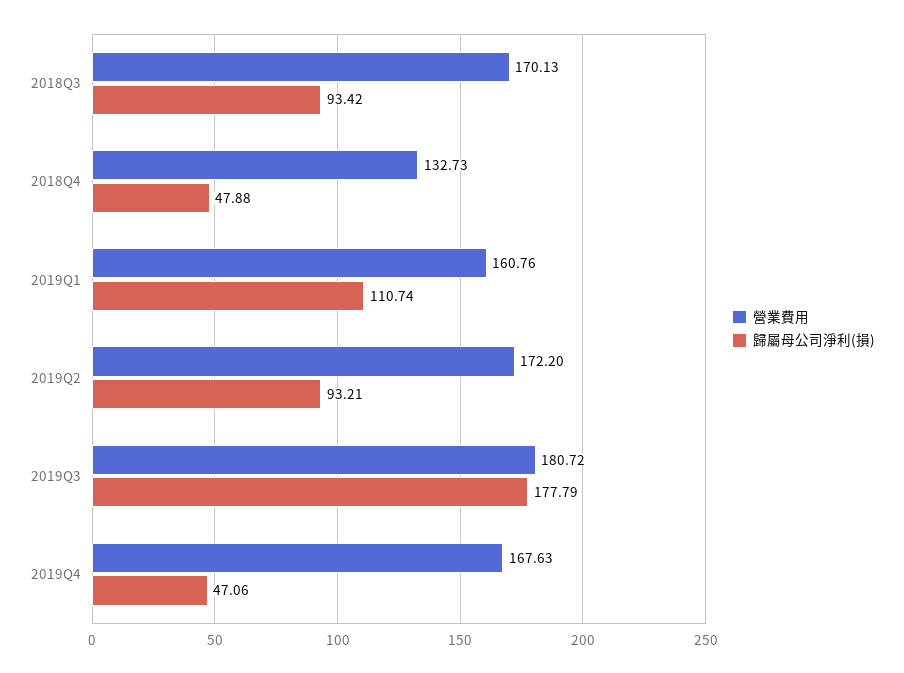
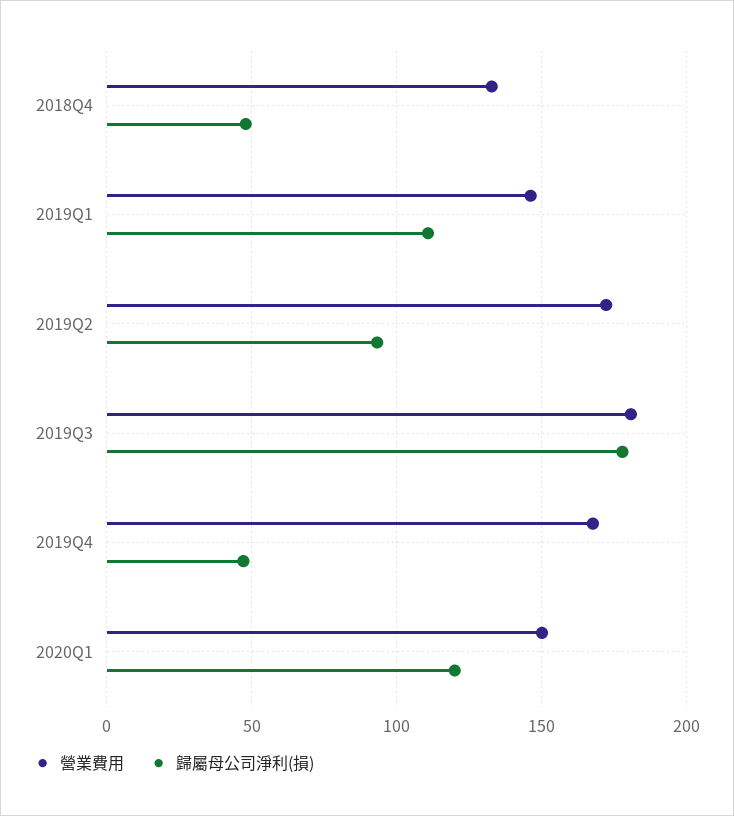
營業費用, 2018Q3: 170.13 -> none
歸屬母公司淨利(損), 2018Q3: 93.42 -> none
營業費用, 2019Q1: 160.76 -> 145
營業費用, 2020Q1: none -> 150
歸屬母公司淨利(損), 2020Q1: none -> 120

